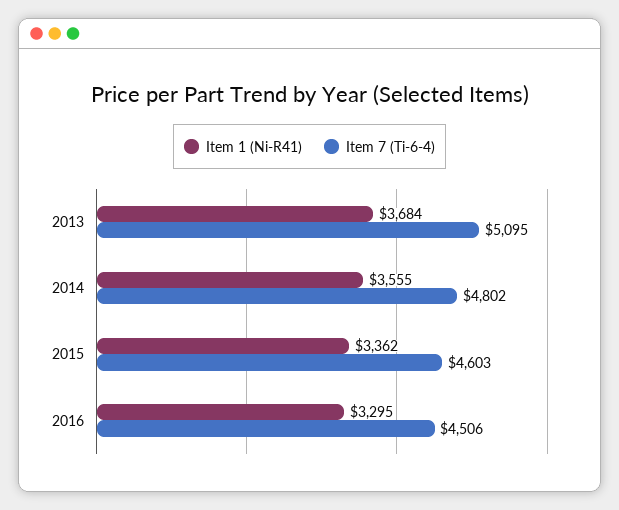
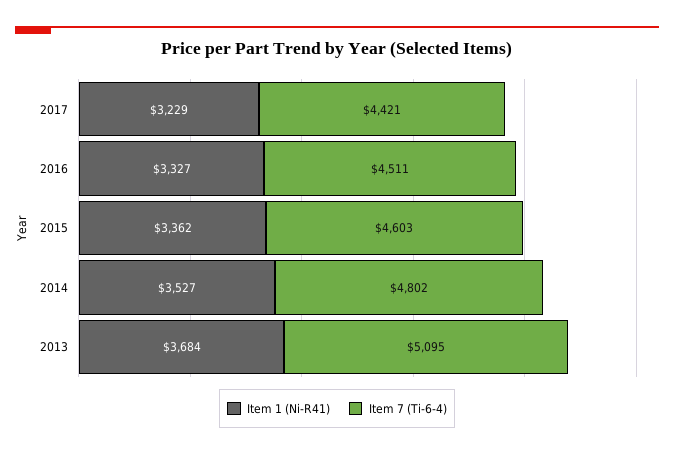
Item 1 (Ni-R41), 2014: 3555 -> 3527
Item 1 (Ni-R41), 2016: 3295 -> 3327
Item 7 (Ti-6-4), 2016: 4506 -> 4511
Item 1 (Ni-R41), 2017: none -> 3229
Item 7 (Ti-6-4), 2017: none -> 4421

